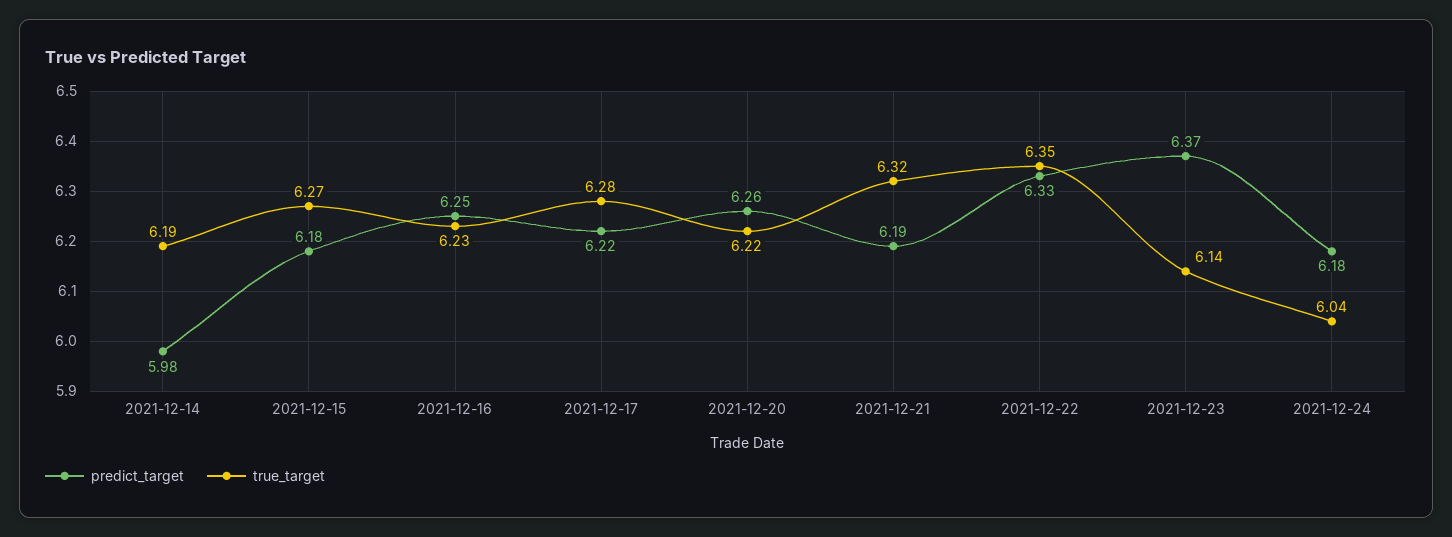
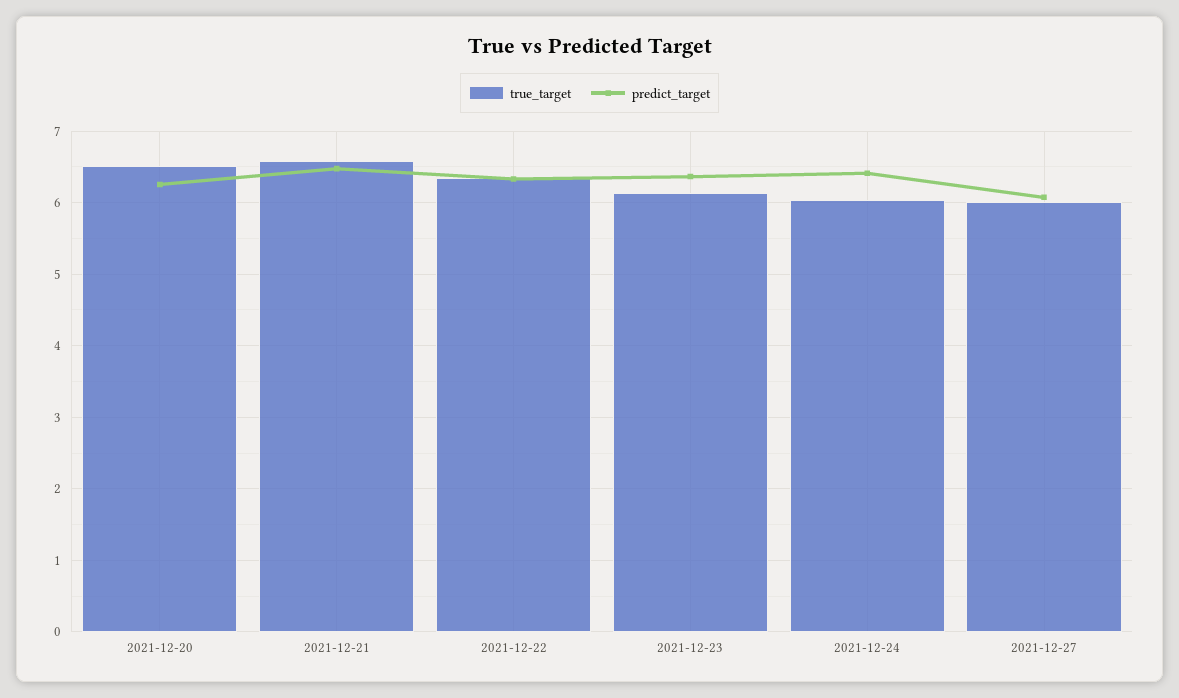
predict_target, 2021-12-14: 5.98 -> none
true_target, 2021-12-14: 6.19 -> none
predict_target, 2021-12-15: 6.18 -> none
true_target, 2021-12-15: 6.27 -> none
predict_target, 2021-12-16: 6.25 -> none
true_target, 2021-12-16: 6.23 -> none
predict_target, 2021-12-17: 6.22 -> none
true_target, 2021-12-17: 6.28 -> none
true_target, 2021-12-20: 6.22 -> 6.5
predict_target, 2021-12-21: 6.19 -> 6.5
true_target, 2021-12-21: 6.32 -> 6.6
predict_target, 2021-12-24: 6.18 -> 6.4
true_target, 2021-12-27: none -> 6
predict_target, 2021-12-27: none -> 6.1

